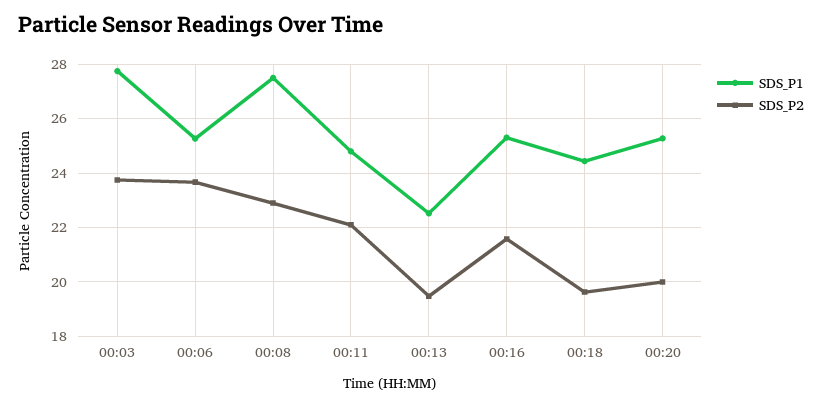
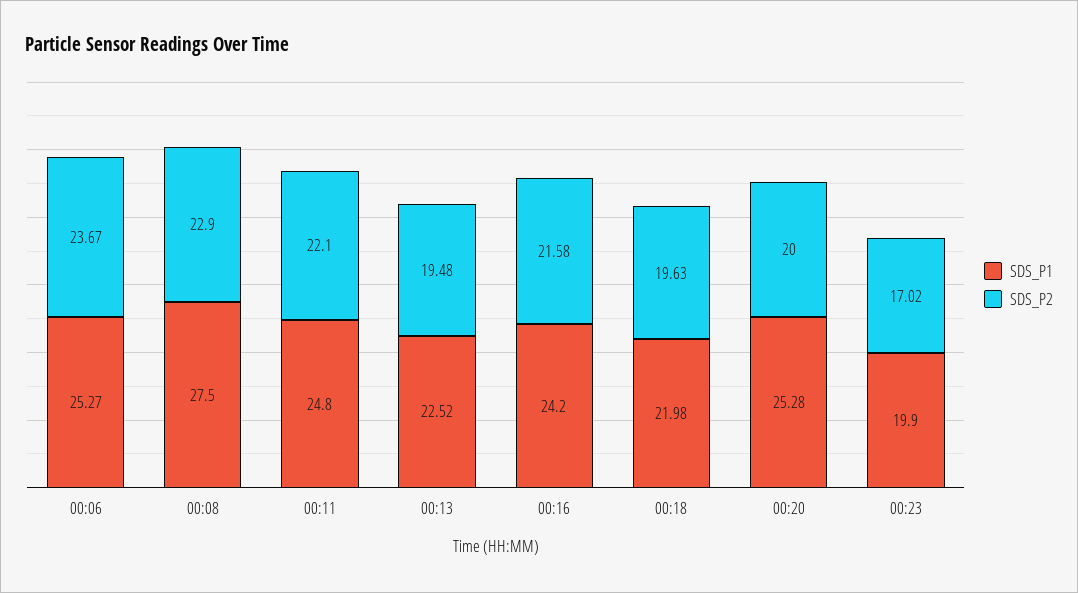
SDS_P1, 00:03: 27.75 -> none
SDS_P2, 00:03: 23.75 -> none
SDS_P1, 00:16: 25.25 -> 24.2
SDS_P1, 00:18: 24.5 -> 21.98
SDS_P1, 00:23: none -> 19.9
SDS_P2, 00:23: none -> 17.02

